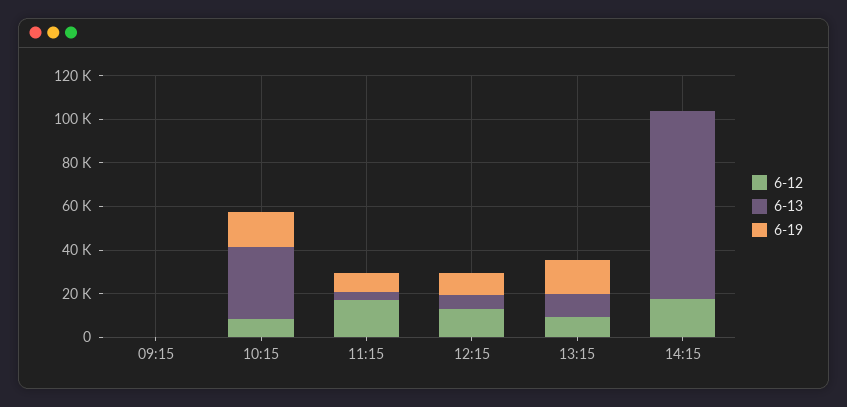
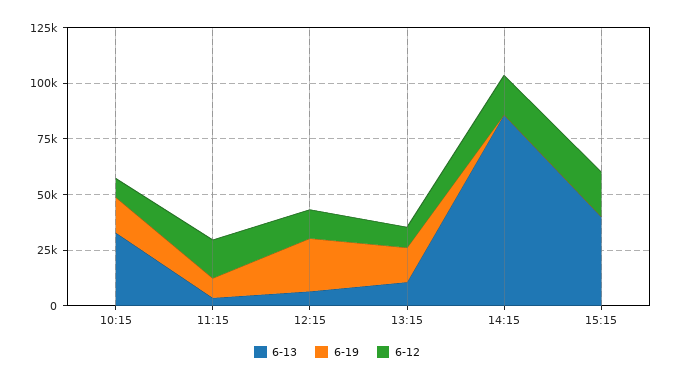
6-12, 09:15: 0 -> none
6-13, 09:15: 0 -> none
6-19, 09:15: 0 -> none
6-19, 12:15: 10000 -> 25000
6-13, 15:15: none -> 40000
6-19, 15:15: none -> 0
6-12, 15:15: none -> 20000

